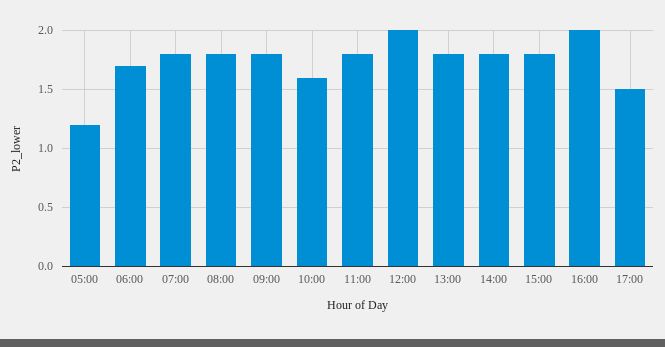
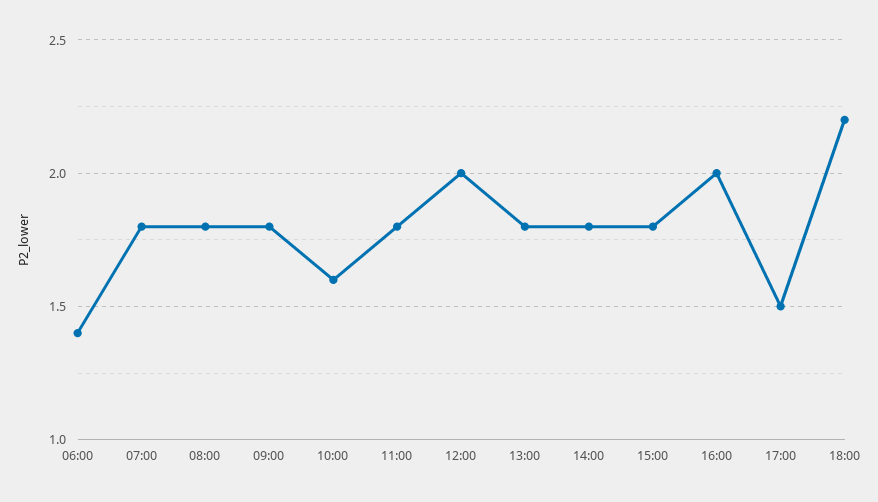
05:00: 1.2 -> none
06:00: 1.7 -> 1.4
18:00: none -> 2.2

